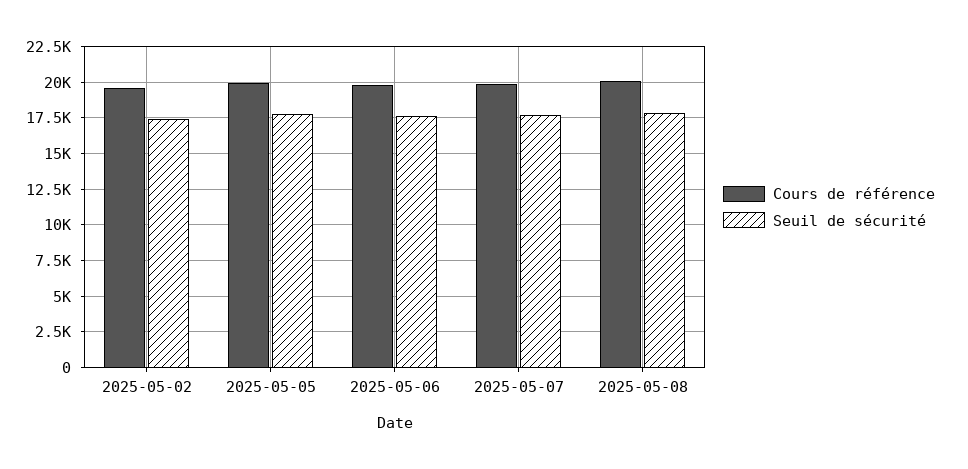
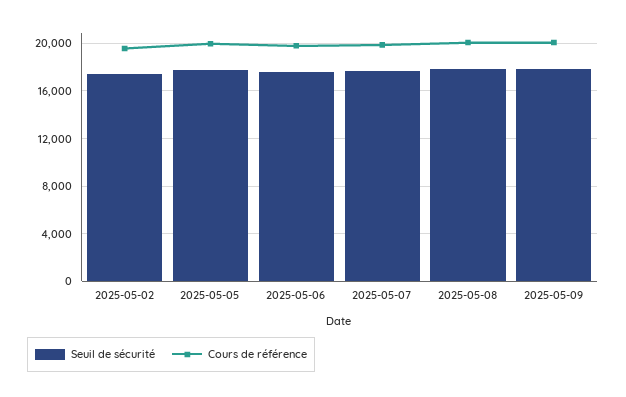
Seuil de sécurité, 2025-05-09: none -> 18000
Cours de référence, 2025-05-09: none -> 20000

